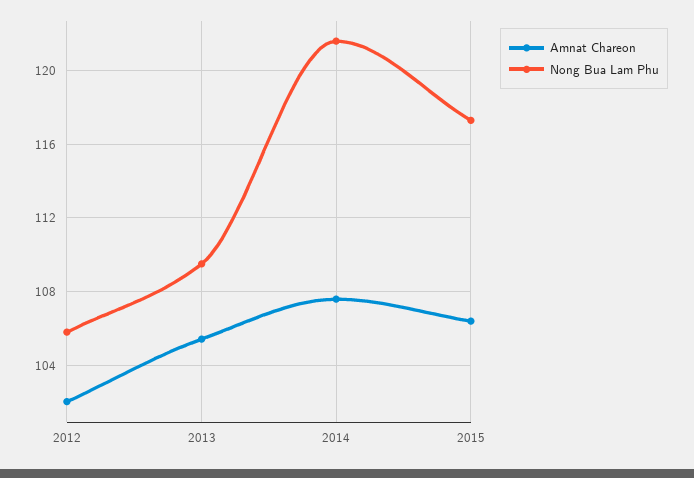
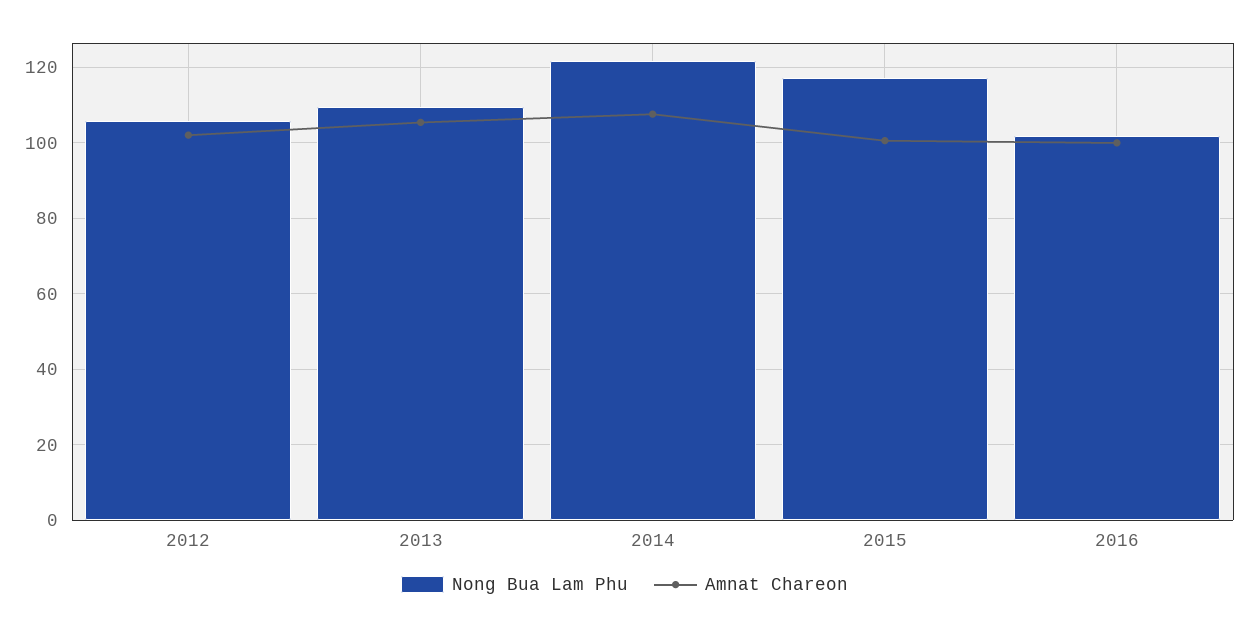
Amnat Chareon, 2015: 106.5 -> 100
Nong Bua Lam Phu, 2016: none -> 102
Amnat Chareon, 2016: none -> 100

